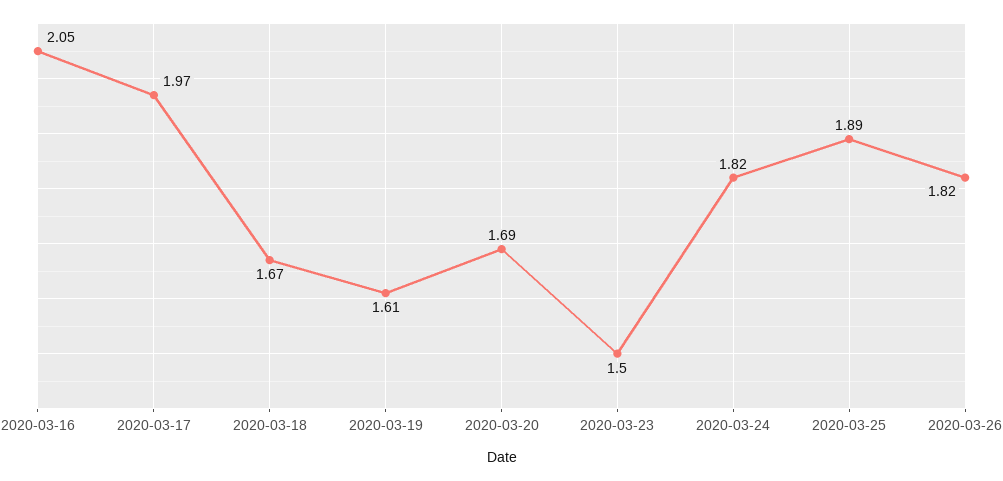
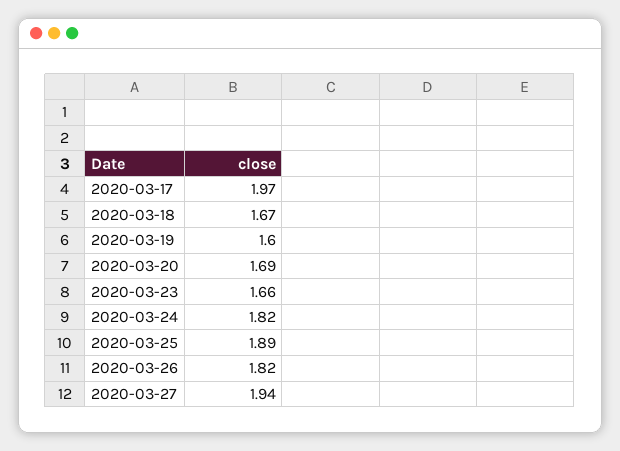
2020-03-16: 2.05 -> none
2020-03-19: 1.61 -> 1.6
2020-03-23: 1.5 -> 1.66
2020-03-27: none -> 1.94

